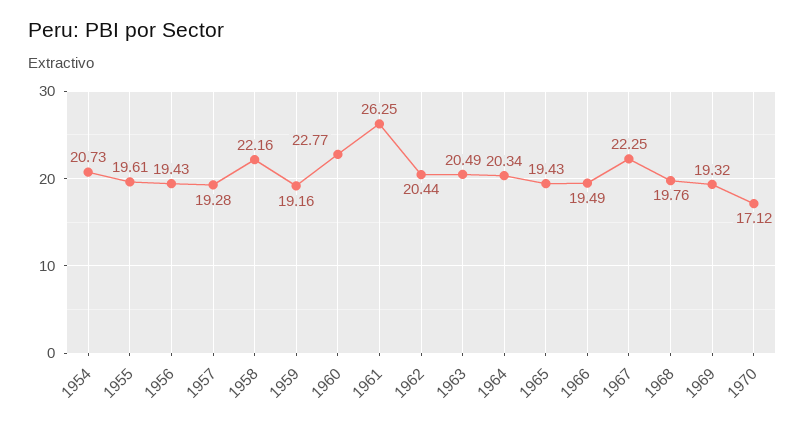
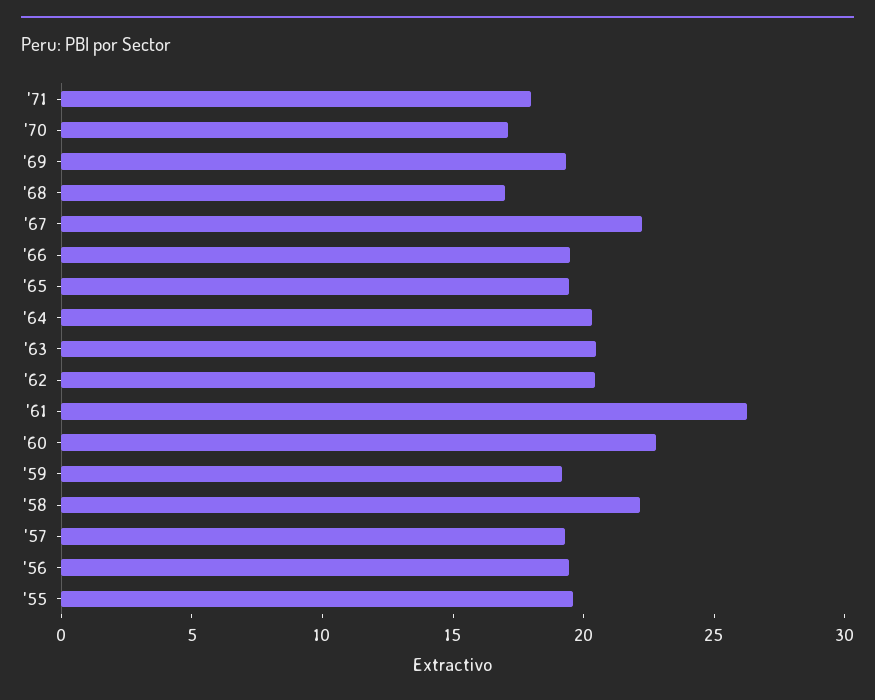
1954: 20.73 -> none
1968: 19.76 -> 17
'71: none -> 18

